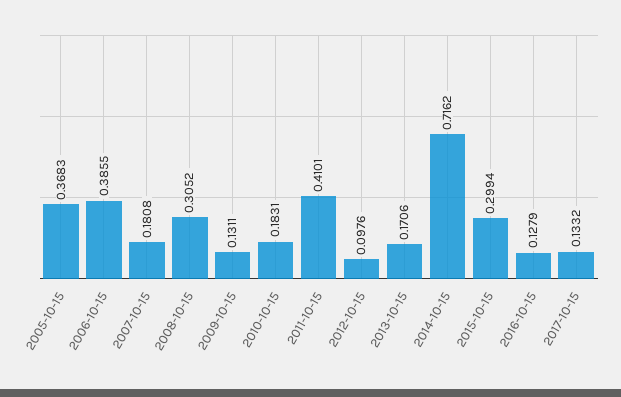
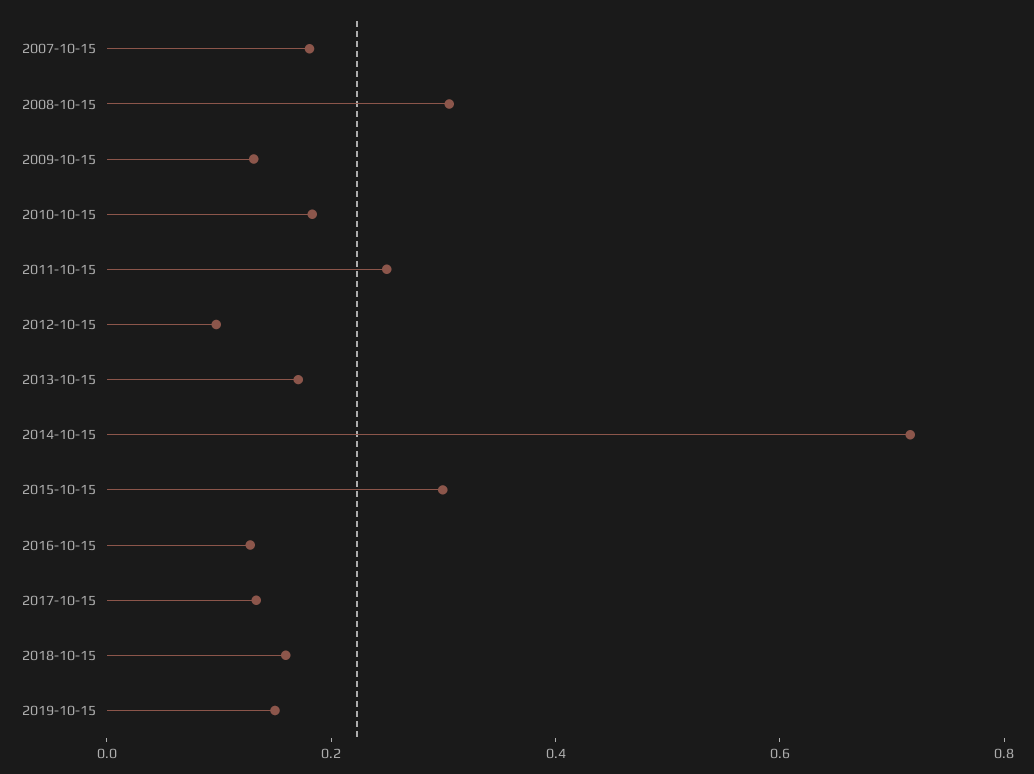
2005-10-15: 0.3683 -> none
2006-10-15: 0.3855 -> none
2011-10-15: 0.4101 -> 0.25
2018-10-15: none -> 0.15
2019-10-15: none -> 0.15

